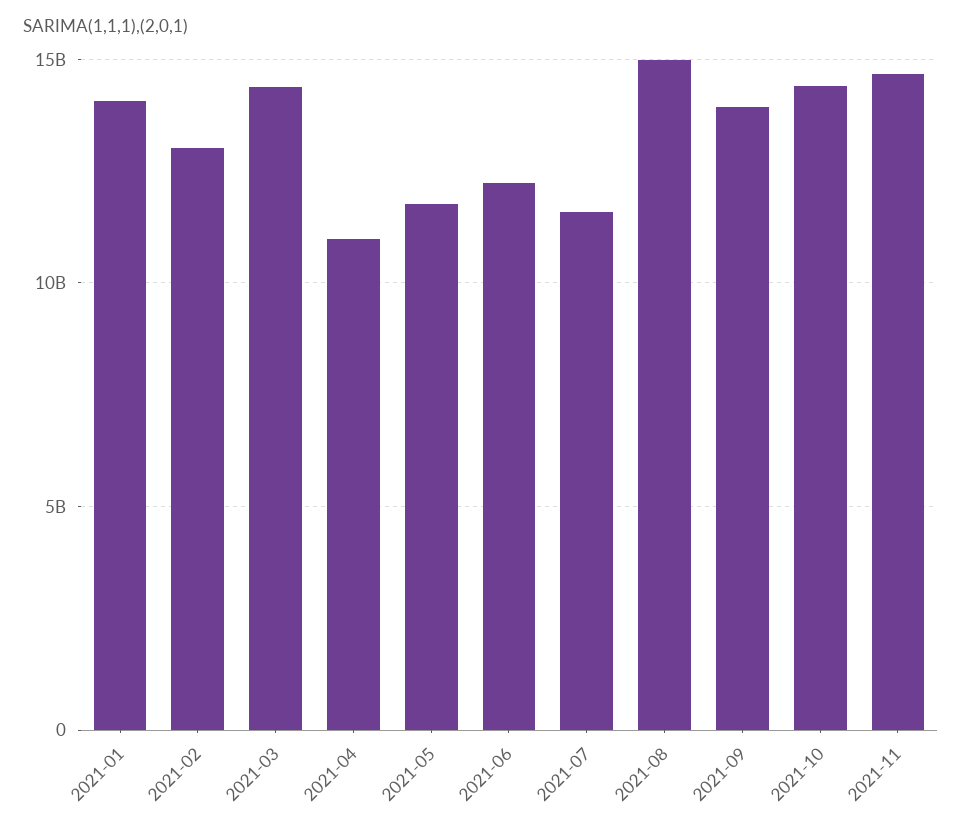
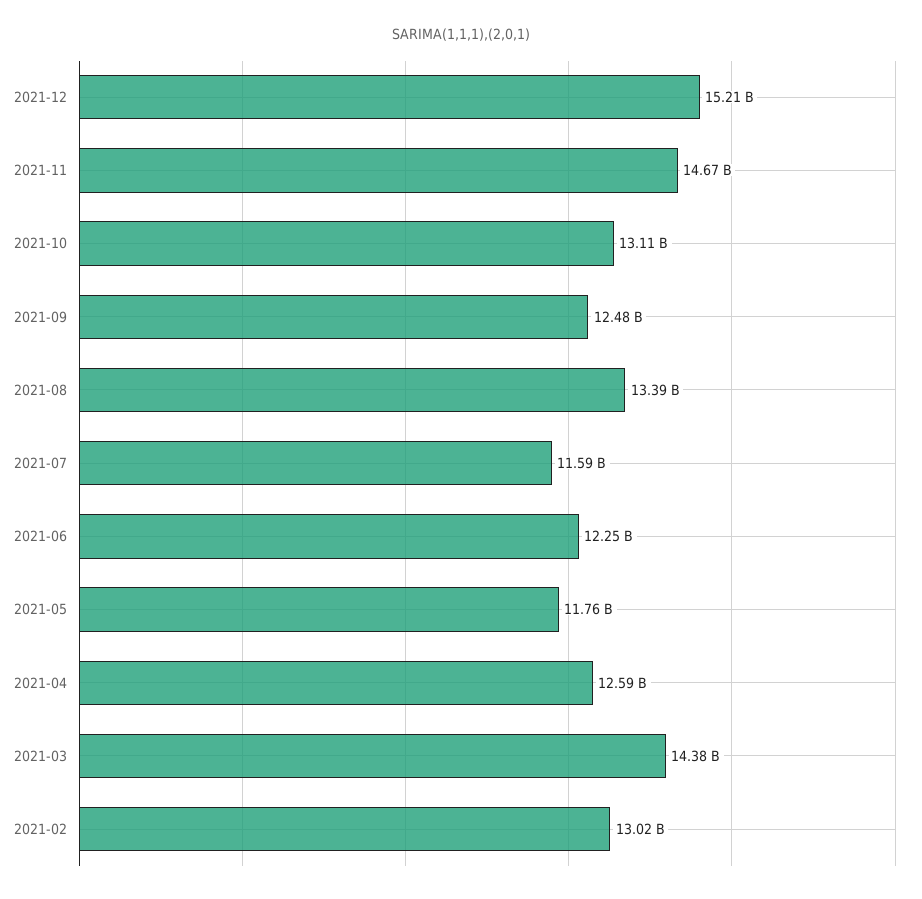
2021-01: 14000000000 -> none
2021-04: 11000000000 -> 12590000000
2021-08: 15000000000 -> 13390000000
2021-09: 14000000000 -> 12480000000
2021-10: 14500000000 -> 13110000000
2021-12: none -> 15210000000

